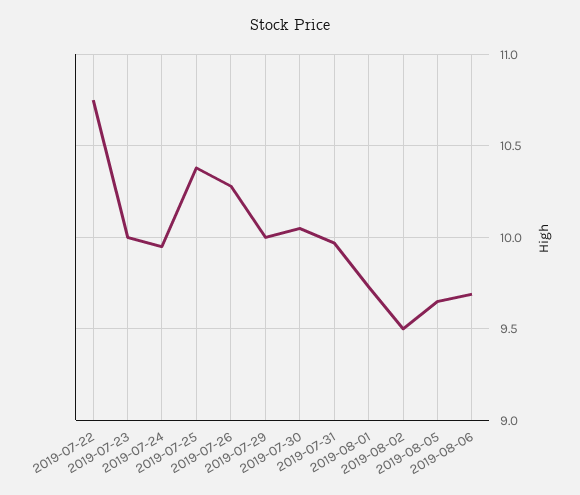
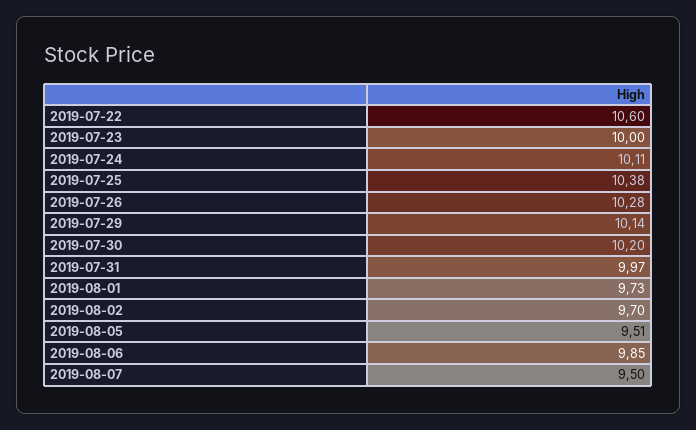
2019-07-22: 10.75 -> 10.6
2019-07-24: 9.95 -> 10.11
2019-07-29: 10 -> 10.14
2019-07-30: 10.05 -> 10.2
2019-08-02: 9.5 -> 9.7
2019-08-05: 9.65 -> 9.51
2019-08-06: 9.7 -> 9.85
2019-08-07: none -> 9.5

